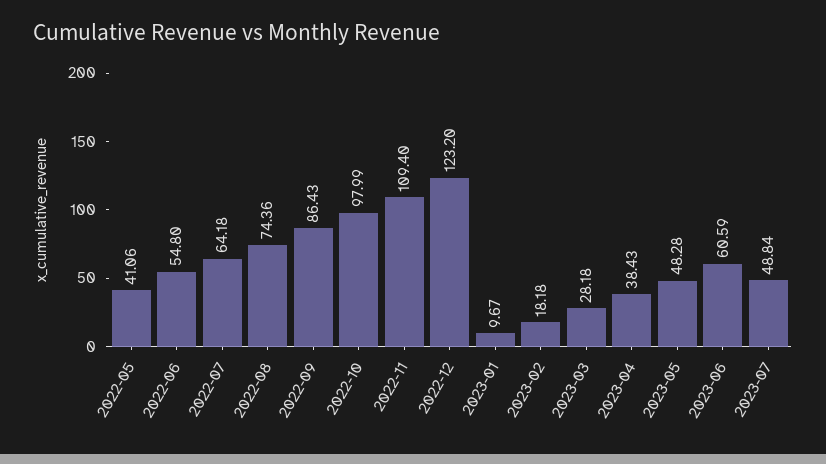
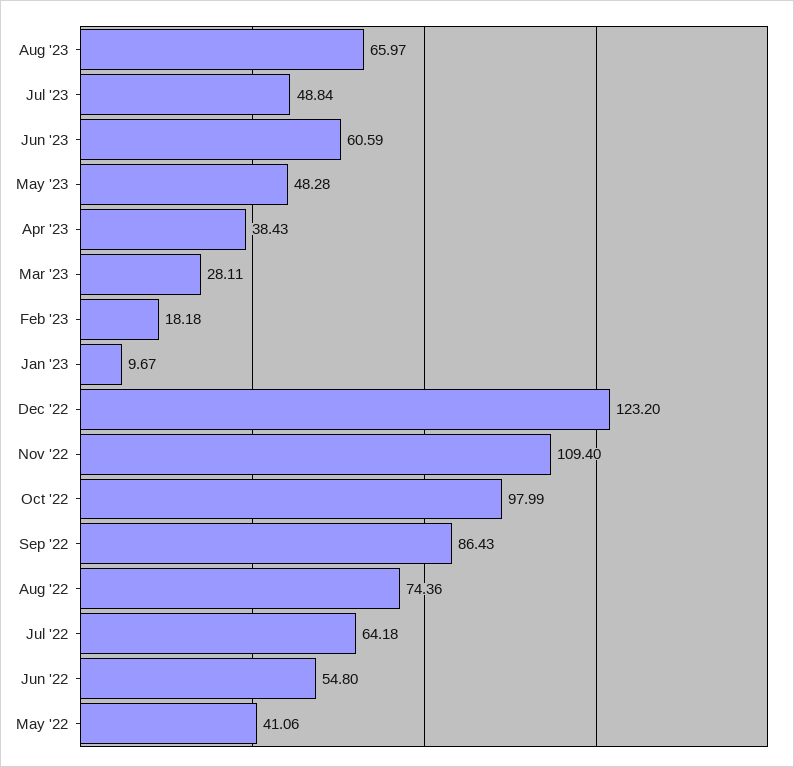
2023-03: 28.18 -> 28.11
Aug '23: none -> 65.97

